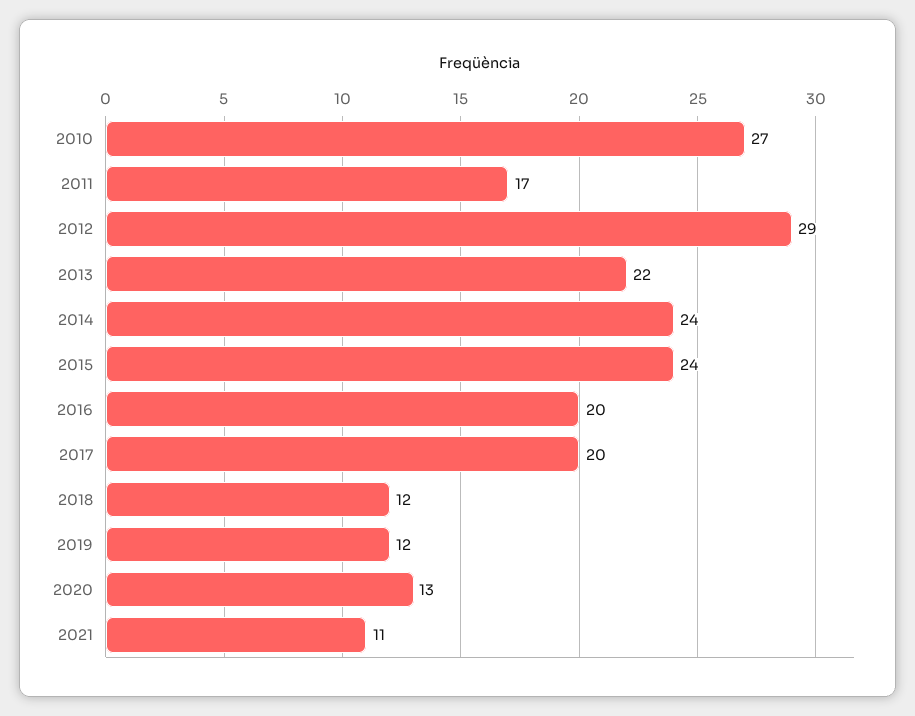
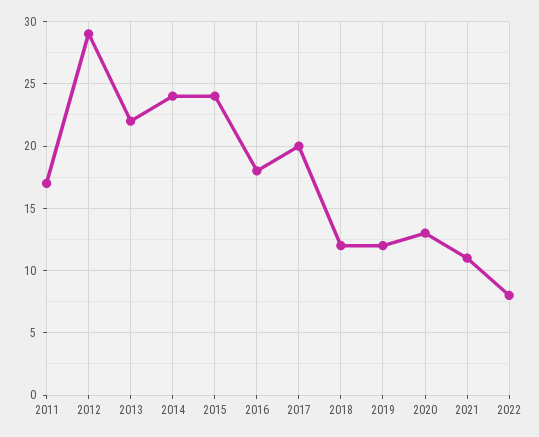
2010: 27 -> none
2016: 20 -> 18
2022: none -> 8

